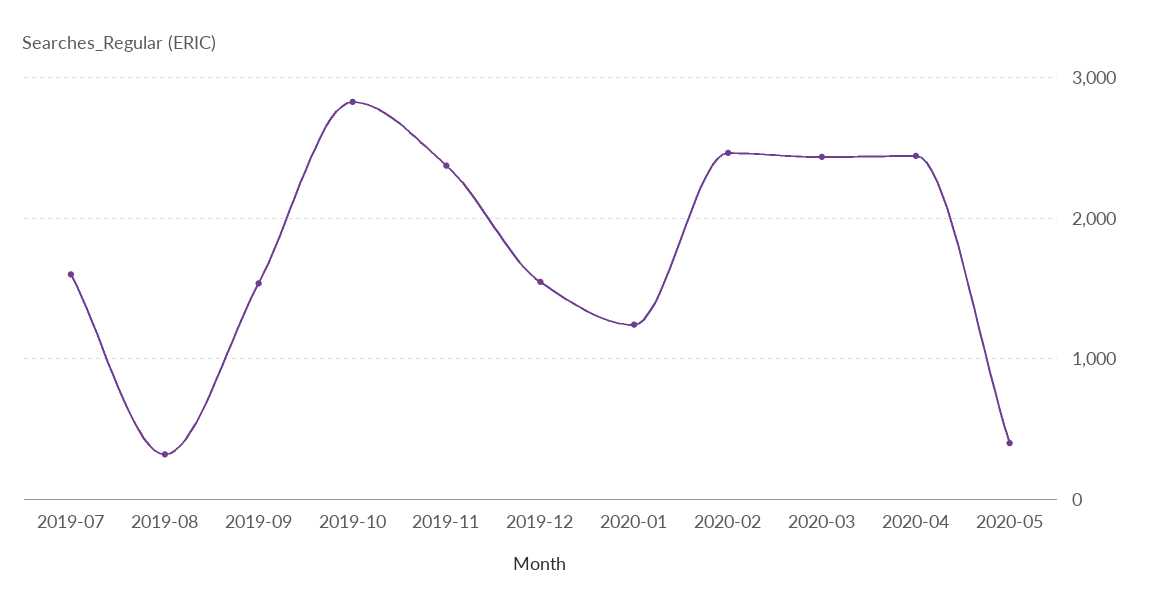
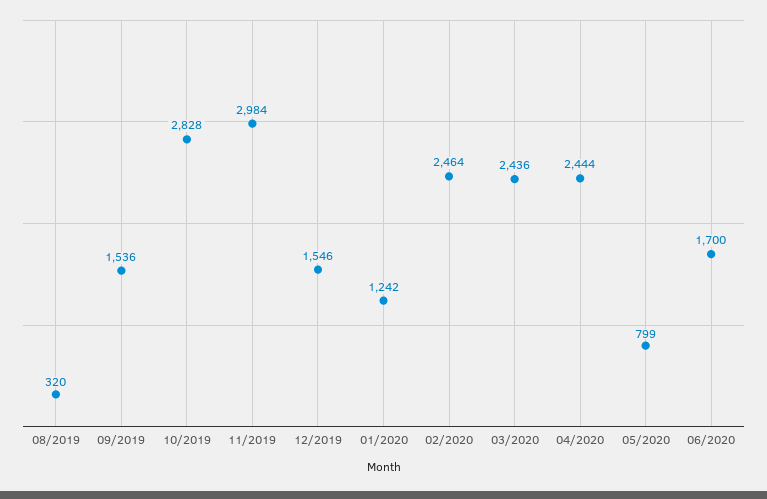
2019-07: 1600 -> none
2019-11: 2400 -> 2984
2020-05: 400 -> 799
06/2020: none -> 1700

